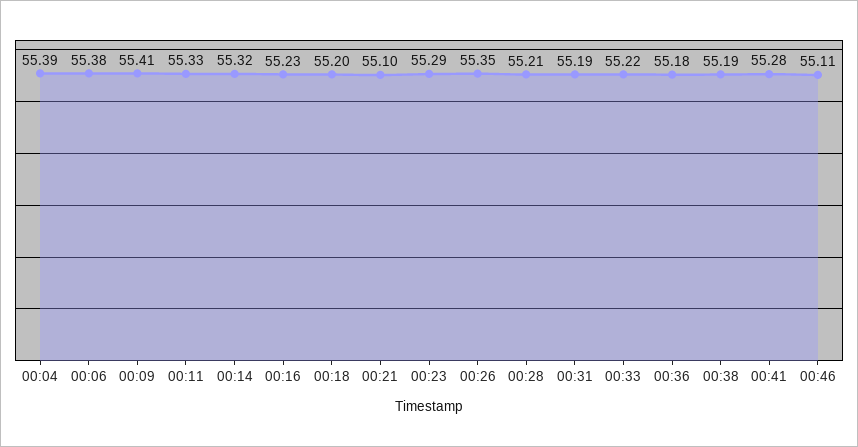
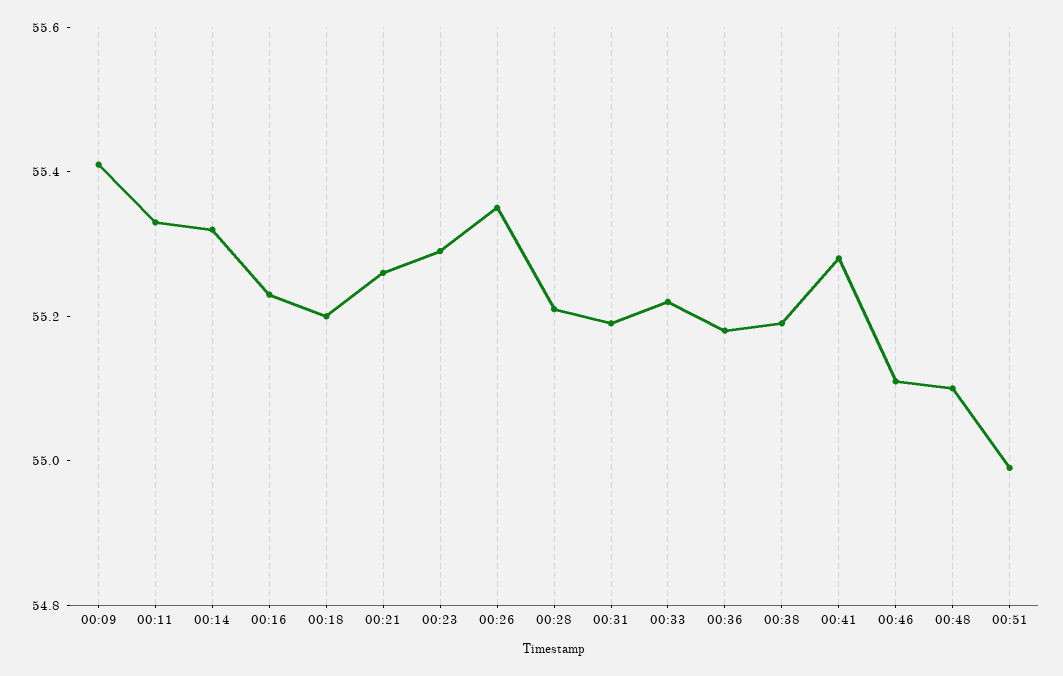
00:04: 55.39 -> none
00:06: 55.38 -> none
00:21: 55.1 -> 55.25
00:48: none -> 55.1
00:51: none -> 55

